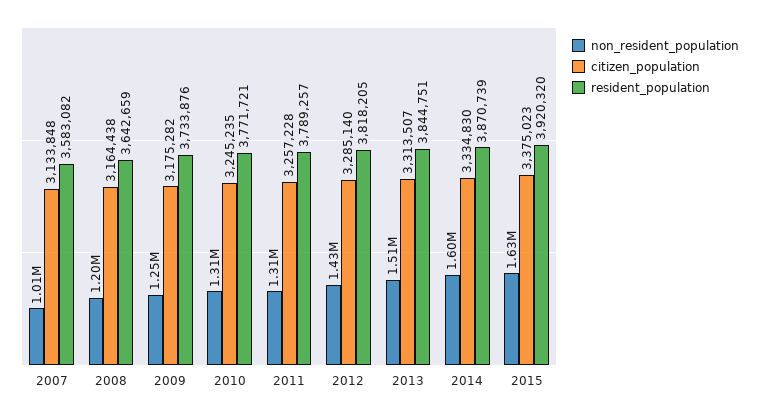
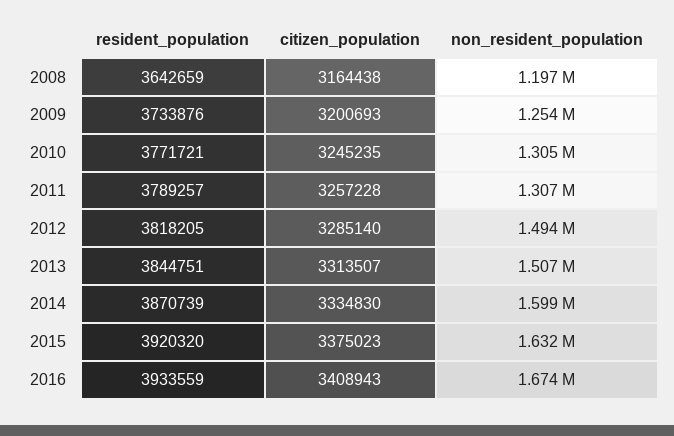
non_resident_population, 2007: 1010000 -> none
citizen_population, 2007: 3133848 -> none
resident_population, 2007: 3583082 -> none
citizen_population, 2009: 3175282 -> 3200693
non_resident_population, 2012: 1430000 -> 1494000
resident_population, 2016: none -> 3933559
citizen_population, 2016: none -> 3408943
non_resident_population, 2016: none -> 1674000

